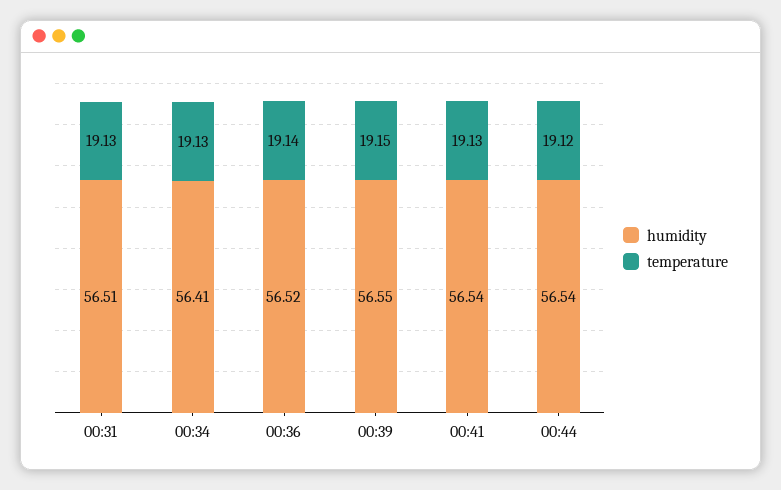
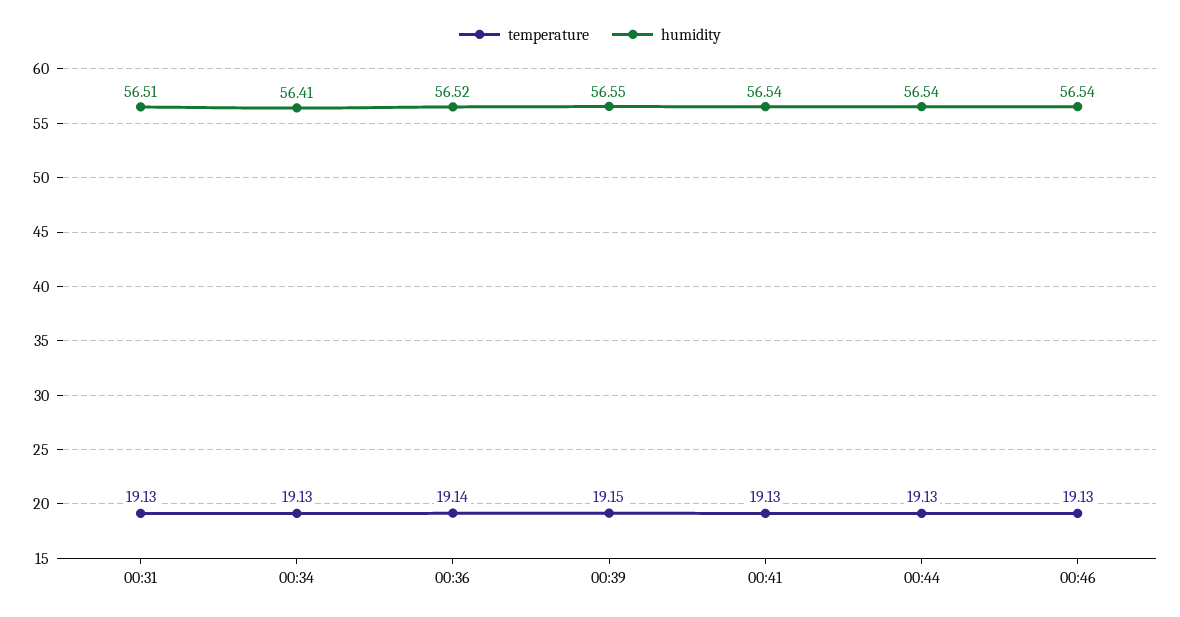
temperature, 00:44: 19.12 -> 19.13
temperature, 00:46: none -> 19.13
humidity, 00:46: none -> 56.54

